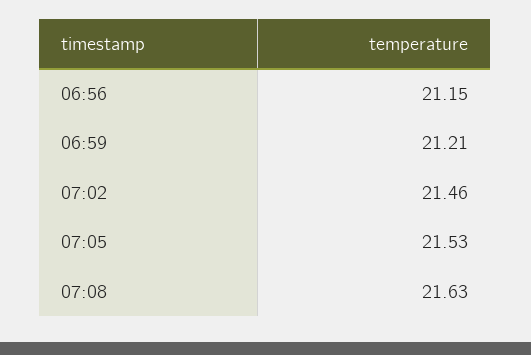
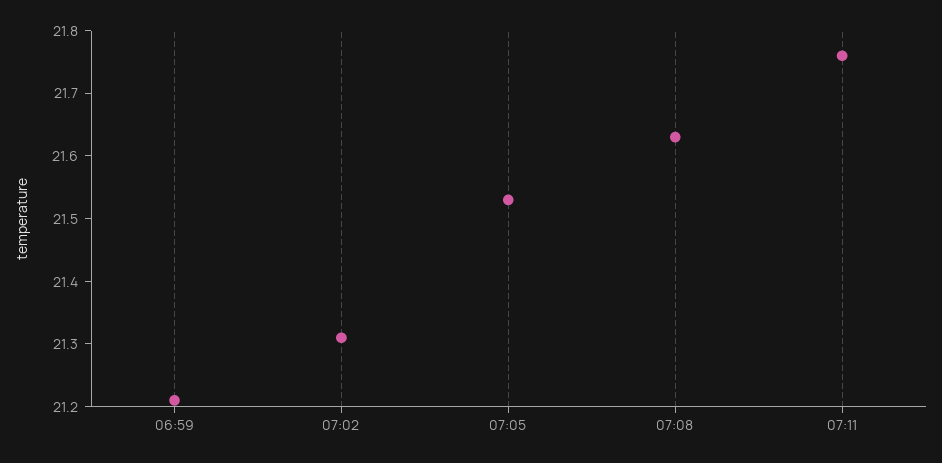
06:56: 21.15 -> none
07:02: 21.46 -> 21.3
07:11: none -> 21.75

